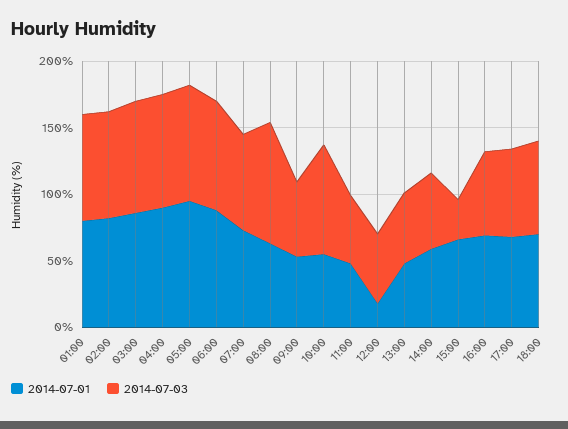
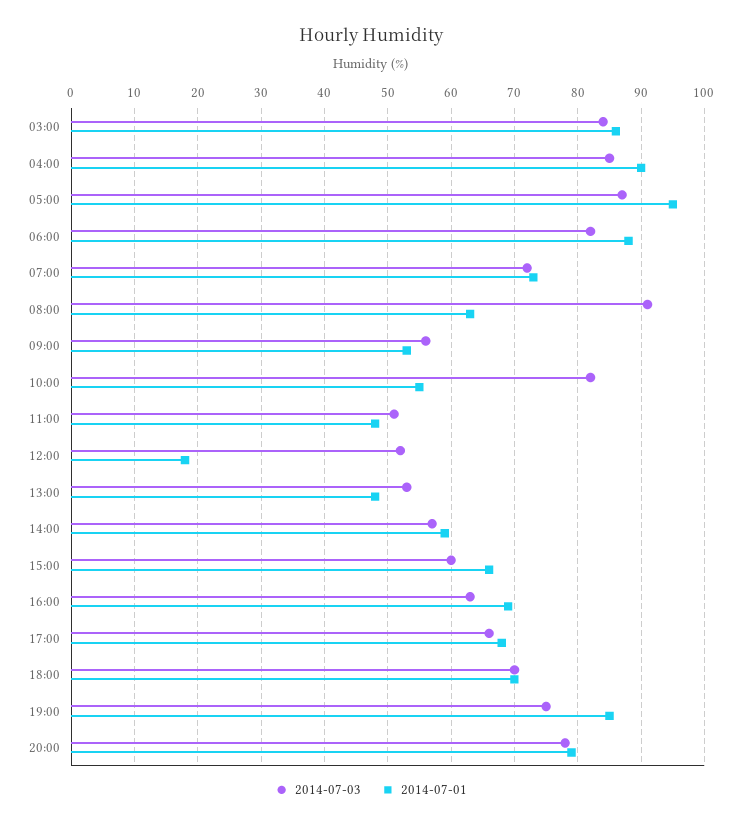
2014-07-01, 01:00: 80 -> none
2014-07-03, 01:00: 80 -> none
2014-07-01, 02:00: 80 -> none
2014-07-03, 02:00: 80 -> none
2014-07-03, 15:00: 30 -> 60
2014-07-03, 19:00: none -> 75
2014-07-01, 19:00: none -> 85
2014-07-03, 20:00: none -> 78
2014-07-01, 20:00: none -> 79

